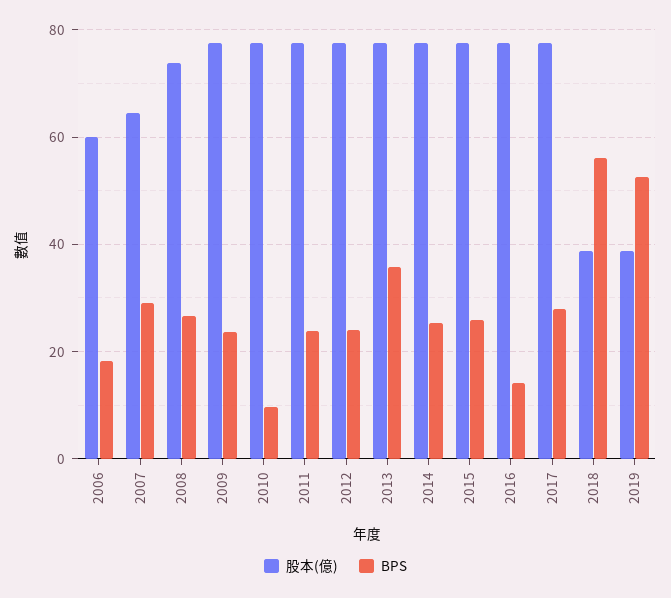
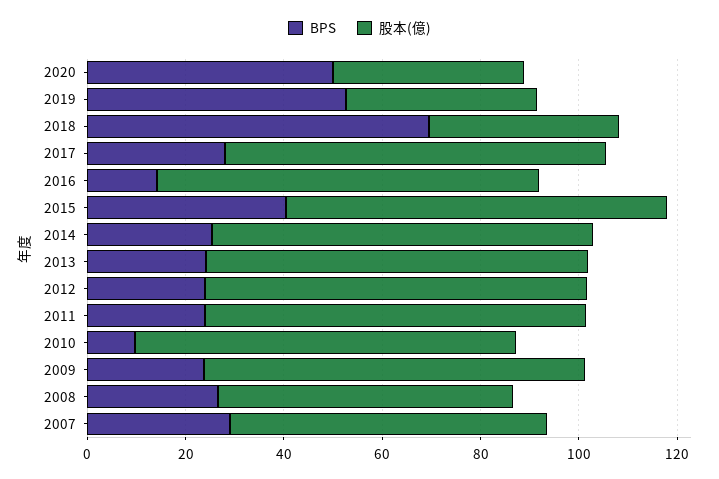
股本(億), 2006: 60 -> none
BPS, 2006: 18 -> none
股本(億), 2008: 74 -> 60
BPS, 2013: 36 -> 25
BPS, 2015: 26 -> 40
BPS, 2018: 56 -> 70
BPS, 2020: none -> 50
股本(億), 2020: none -> 40

